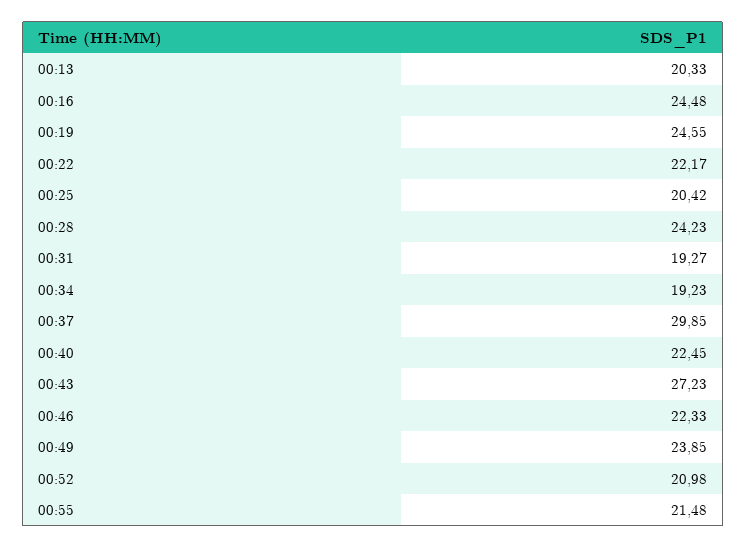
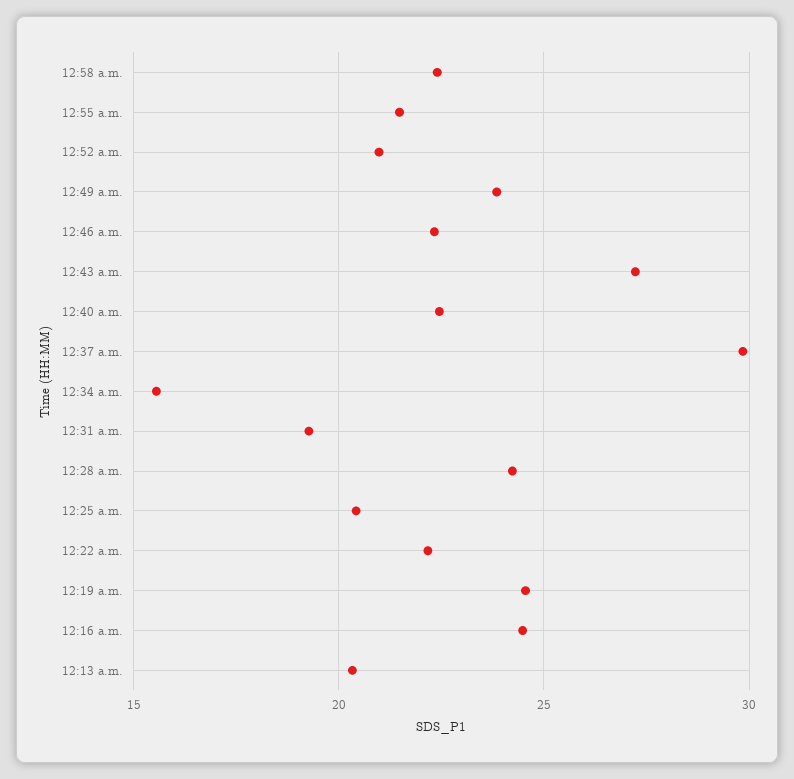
00:34: 19.23 -> 15.5
12:58 a.m.: none -> 22.5

